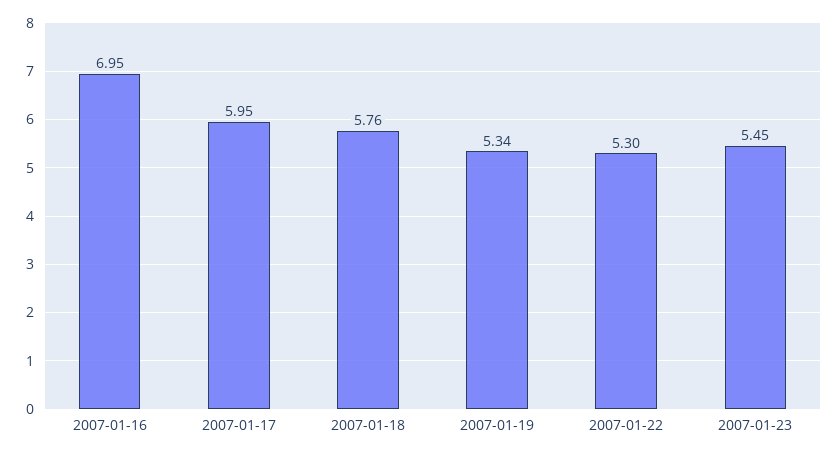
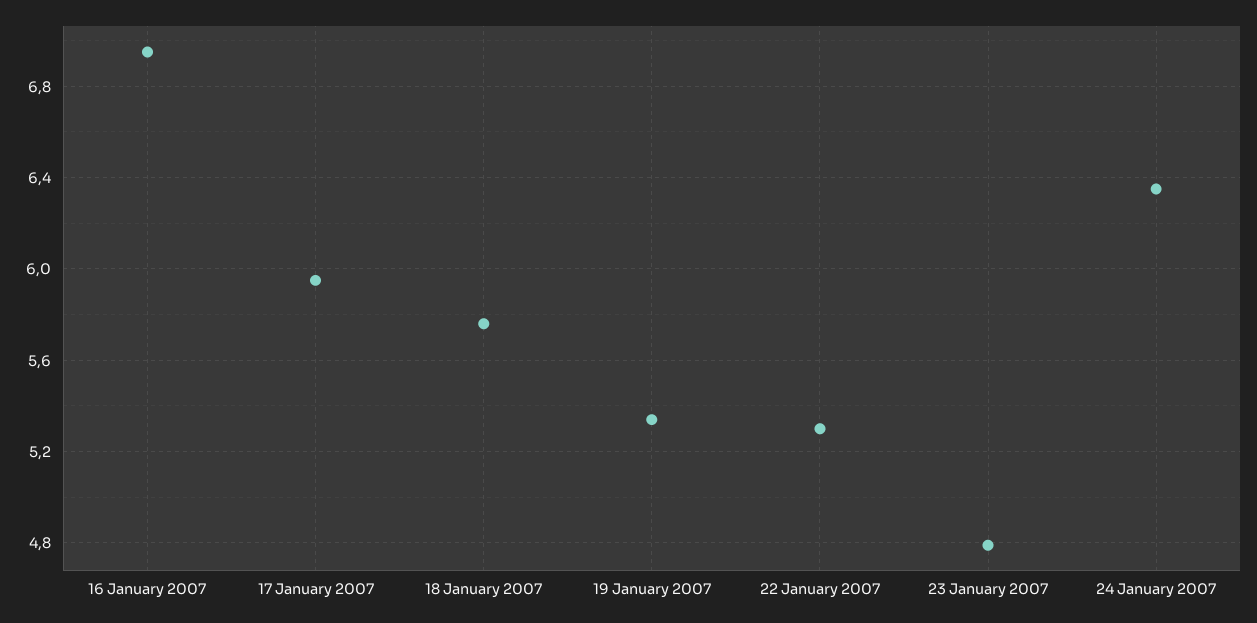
2007-01-23: 5.45 -> 4.8
24 January 2007: none -> 6.35

